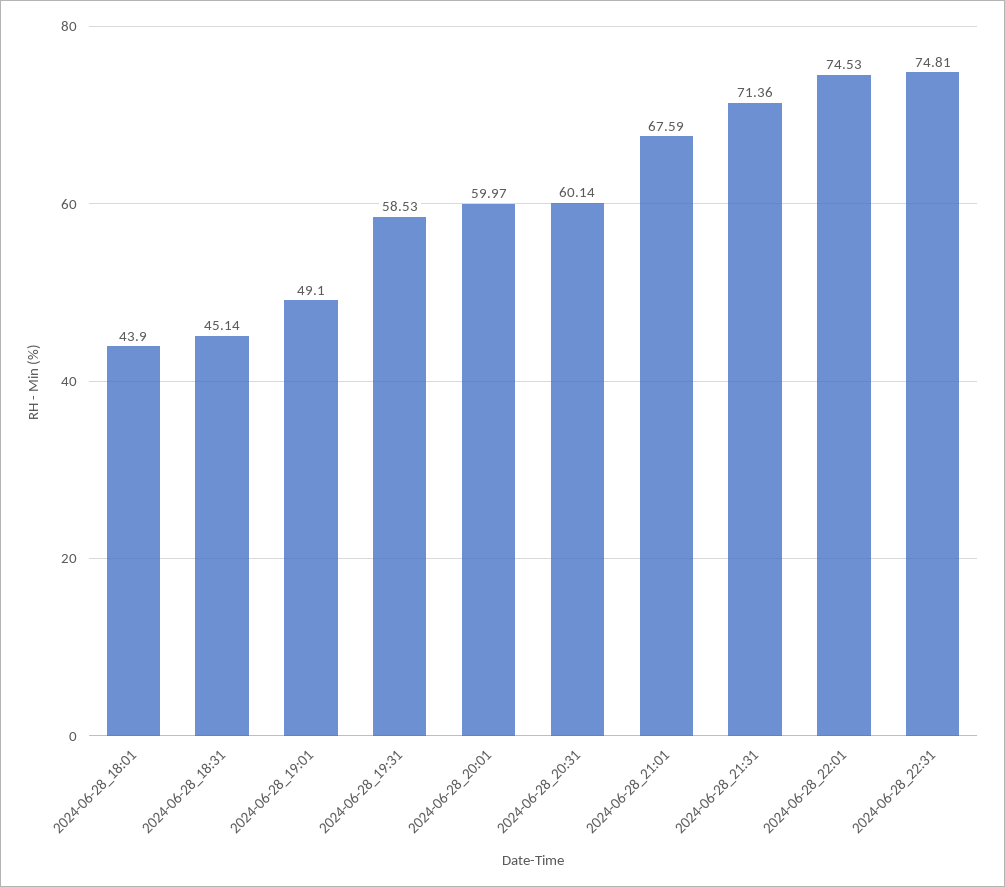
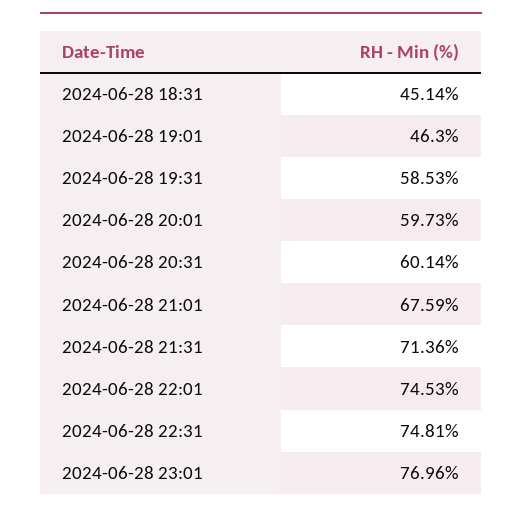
2024-06-28_18:01: 43.9 -> none
2024-06-28_19:01: 49.1 -> 46.3
2024-06-28_20:01: 59.97 -> 59.73
2024-06-28 23:01: none -> 76.96

